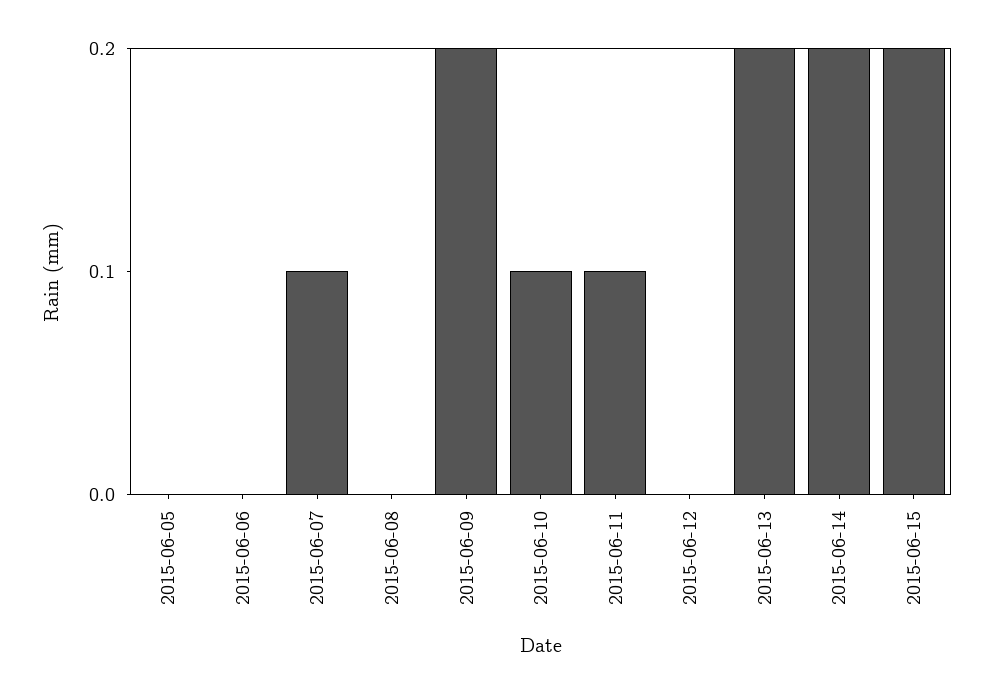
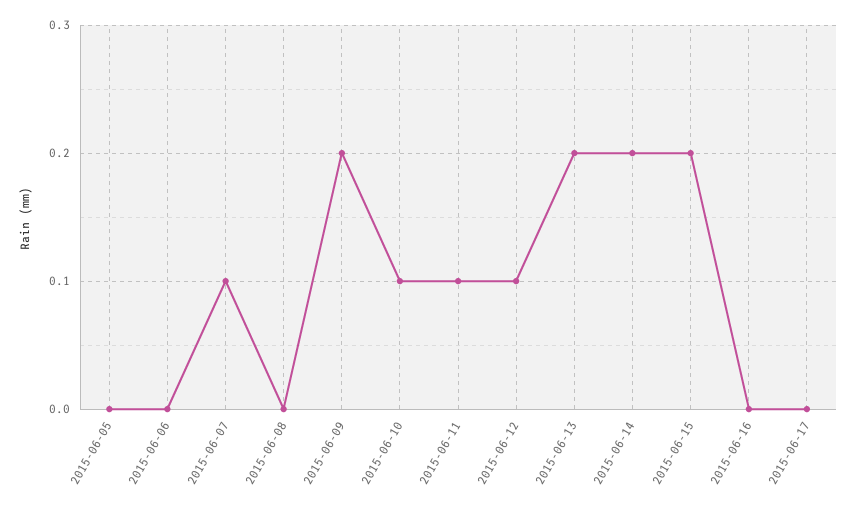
2015-06-12: 0 -> 0.1
2015-06-16: none -> 0
2015-06-17: none -> 0

